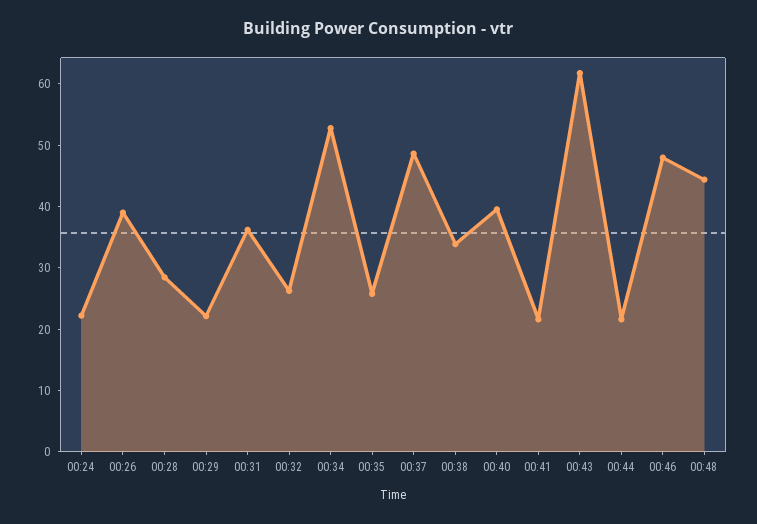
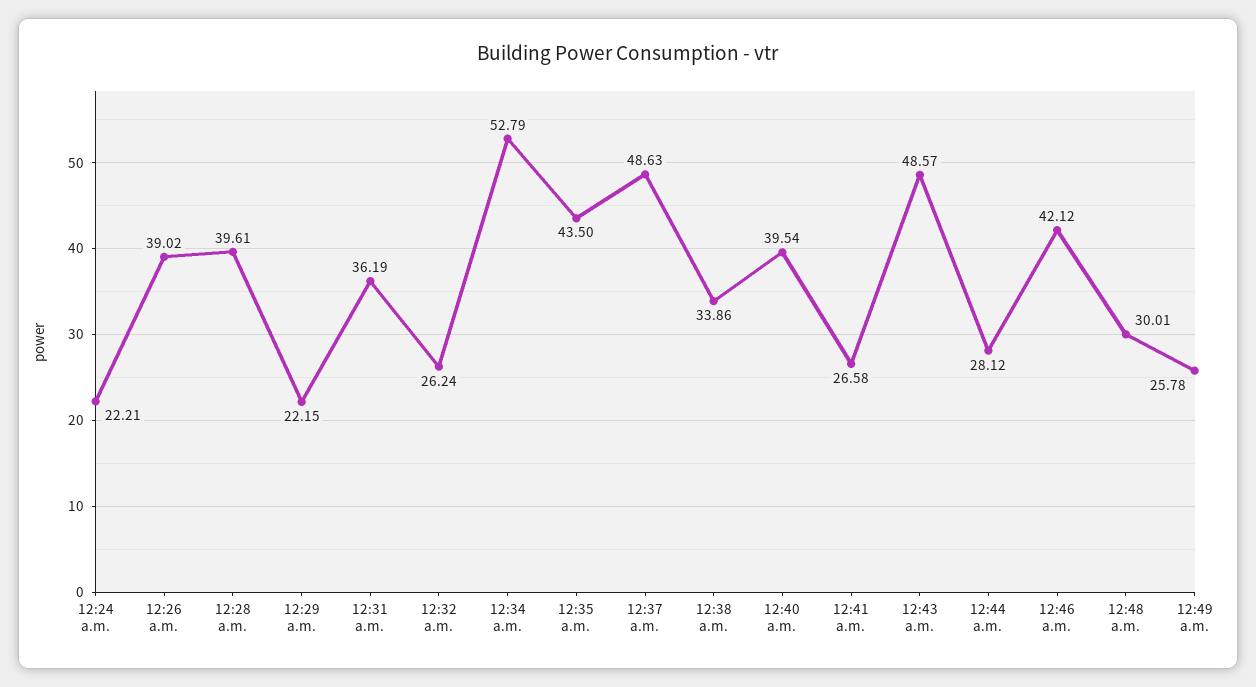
00:28: 28 -> 39.61
00:35: 26 -> 43.5
00:41: 22 -> 26.58
00:43: 62 -> 48.57
00:44: 22 -> 28.12
00:46: 48 -> 42.12
00:48: 44 -> 30.01
12:49 a.m.: none -> 25.78

